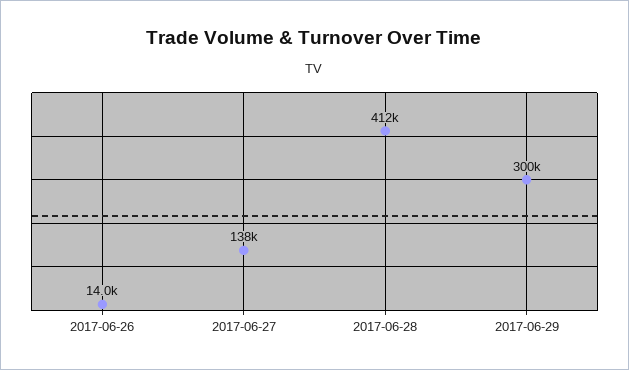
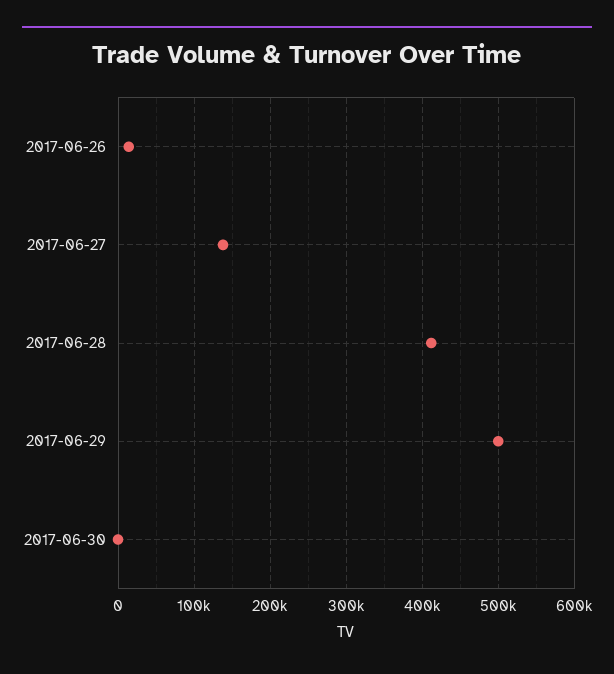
2017-06-29: 300000 -> 500000
2017-06-30: none -> 0

